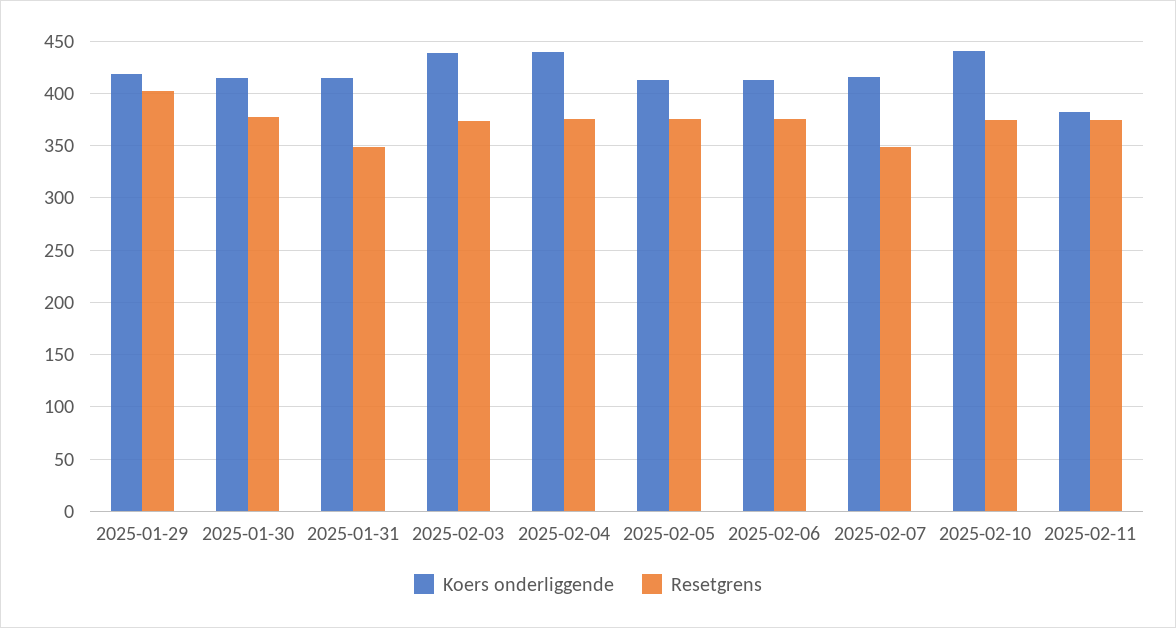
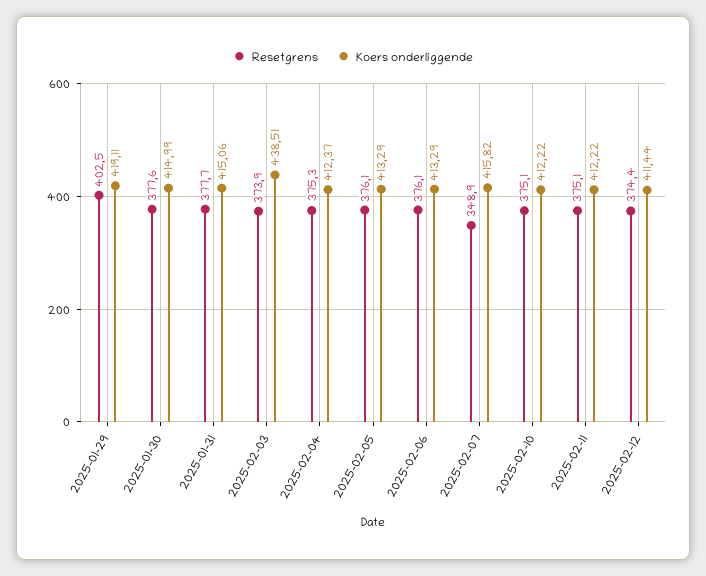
Resetgrens, 2025-01-31: 350 -> 377.7
Koers onderliggende, 2025-02-04: 440 -> 412.37
Koers onderliggende, 2025-02-10: 440 -> 412.22
Koers onderliggende, 2025-02-11: 380 -> 412.22
Resetgrens, 2025-02-12: none -> 374.4
Koers onderliggende, 2025-02-12: none -> 411.44

